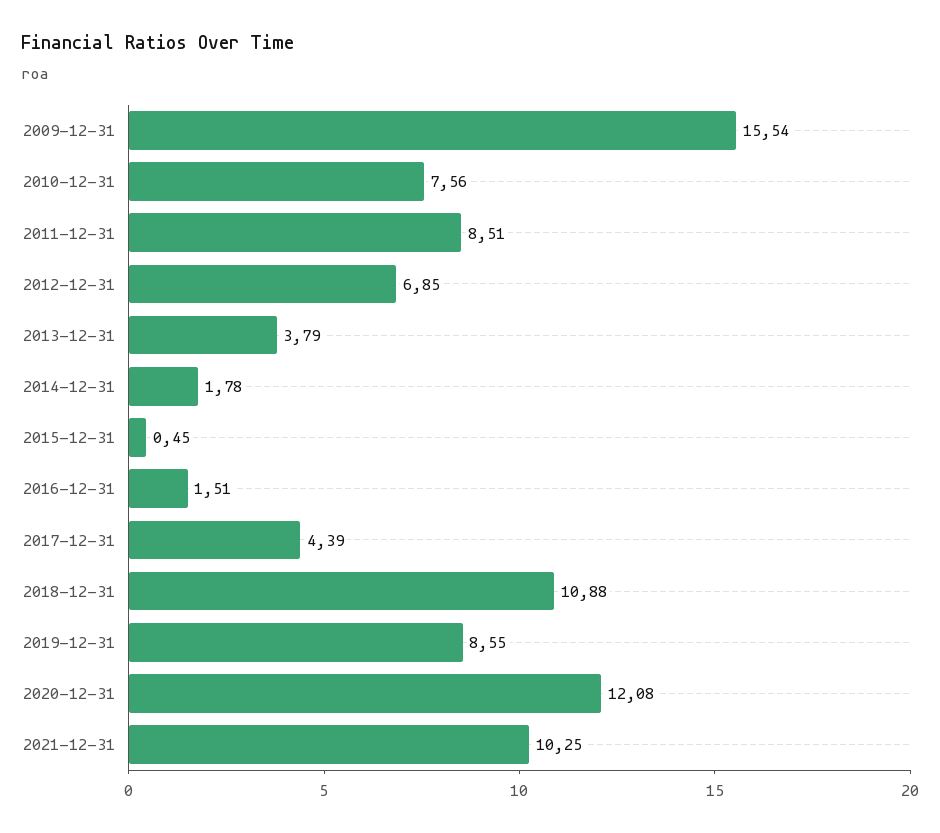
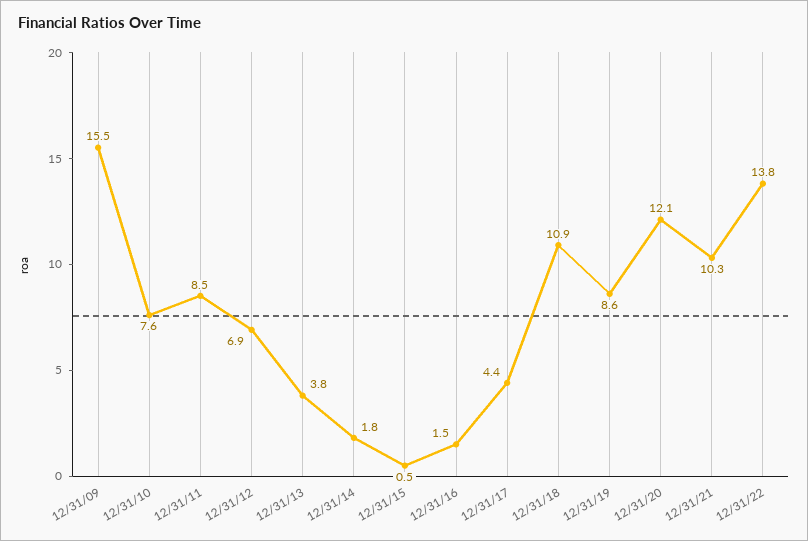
12/31/22: none -> 13.8

